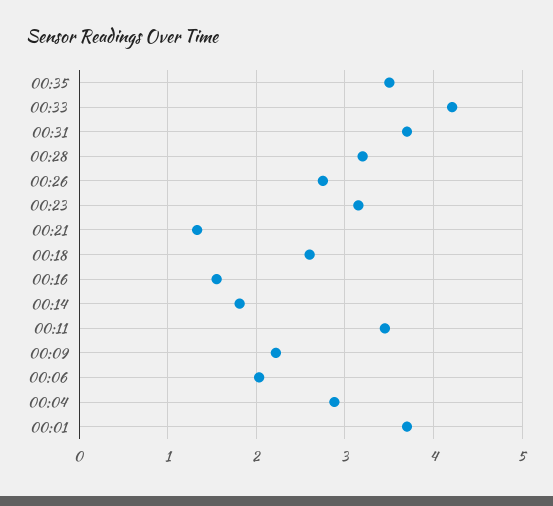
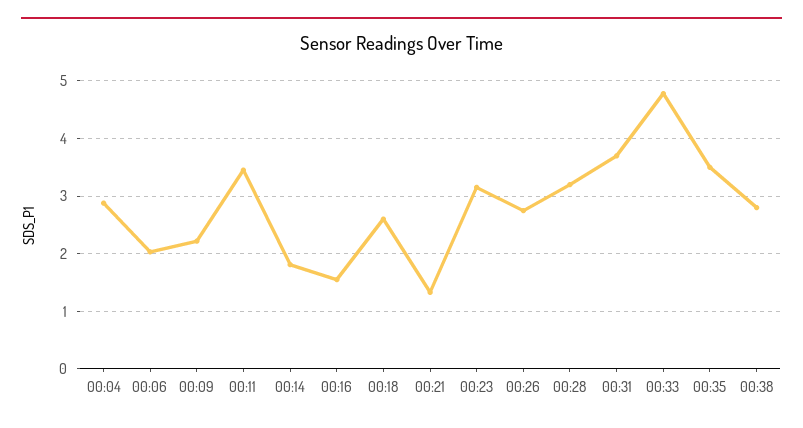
00:33: 4.2 -> 4.8
00:01: 3.7 -> none
00:38: none -> 2.8

